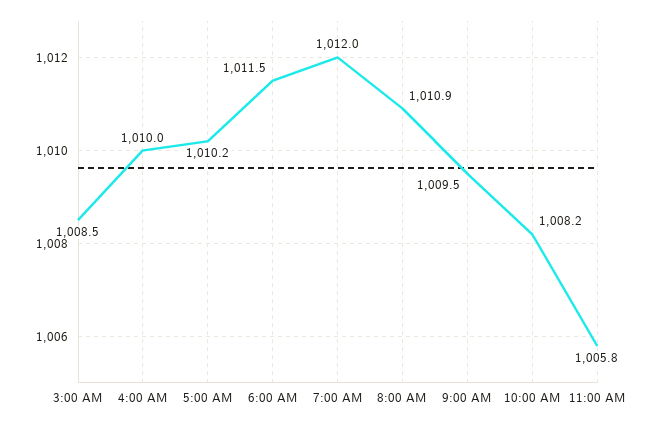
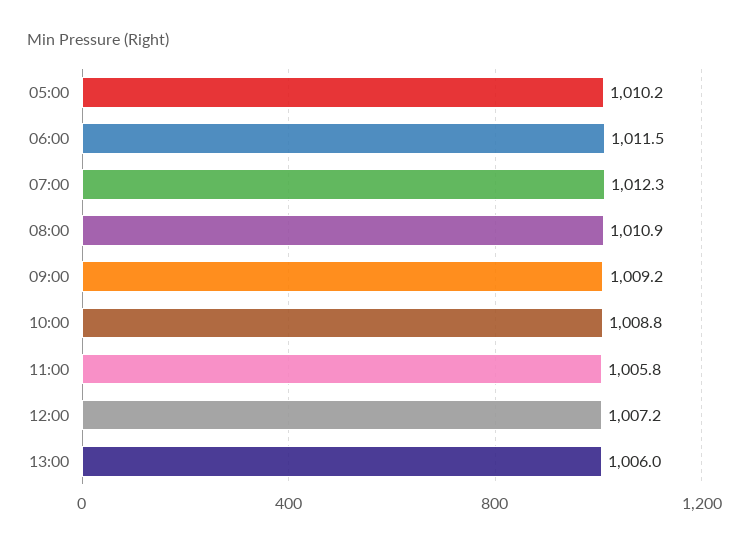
3:00 AM: 1008.5 -> none
4:00 AM: 1010 -> none
7:00 AM: 1012 -> 1012.3
9:00 AM: 1009.5 -> 1009.2
10:00 AM: 1008.2 -> 1008.8
12:00: none -> 1007.2
13:00: none -> 1006

